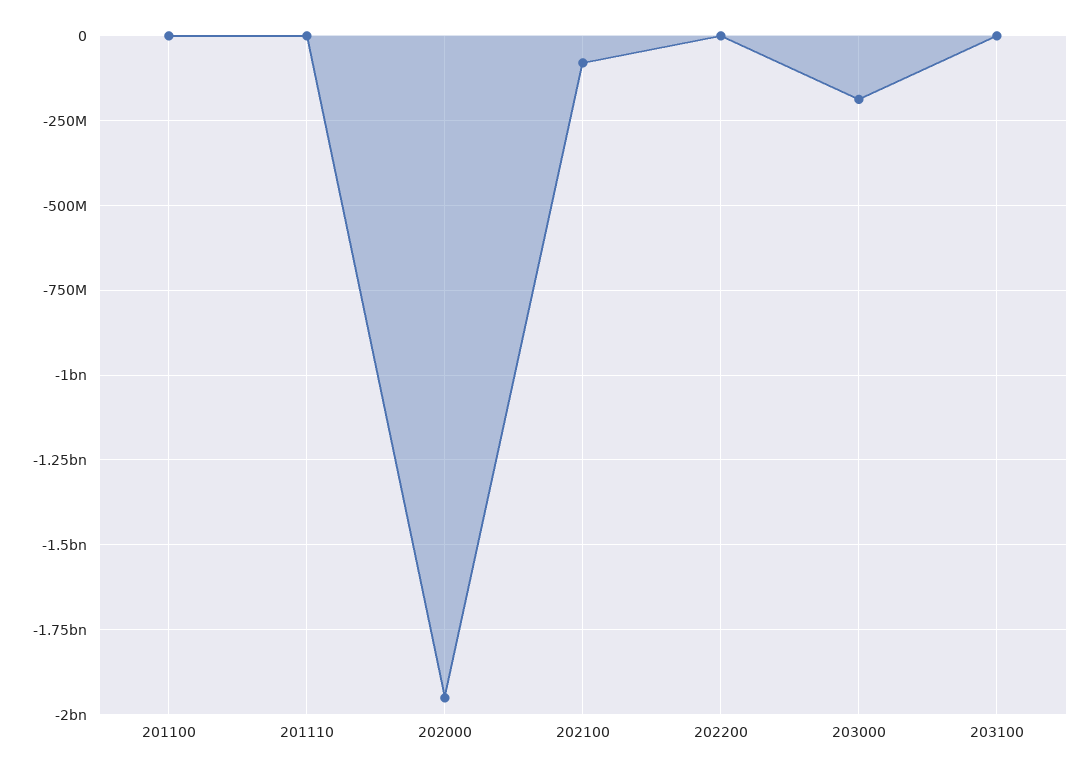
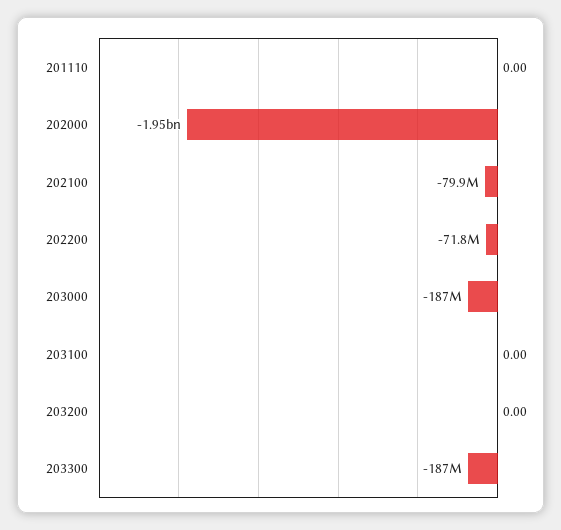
201100: 0 -> none
202200: 0 -> -71800000
203200: none -> 0
203300: none -> -187000000

